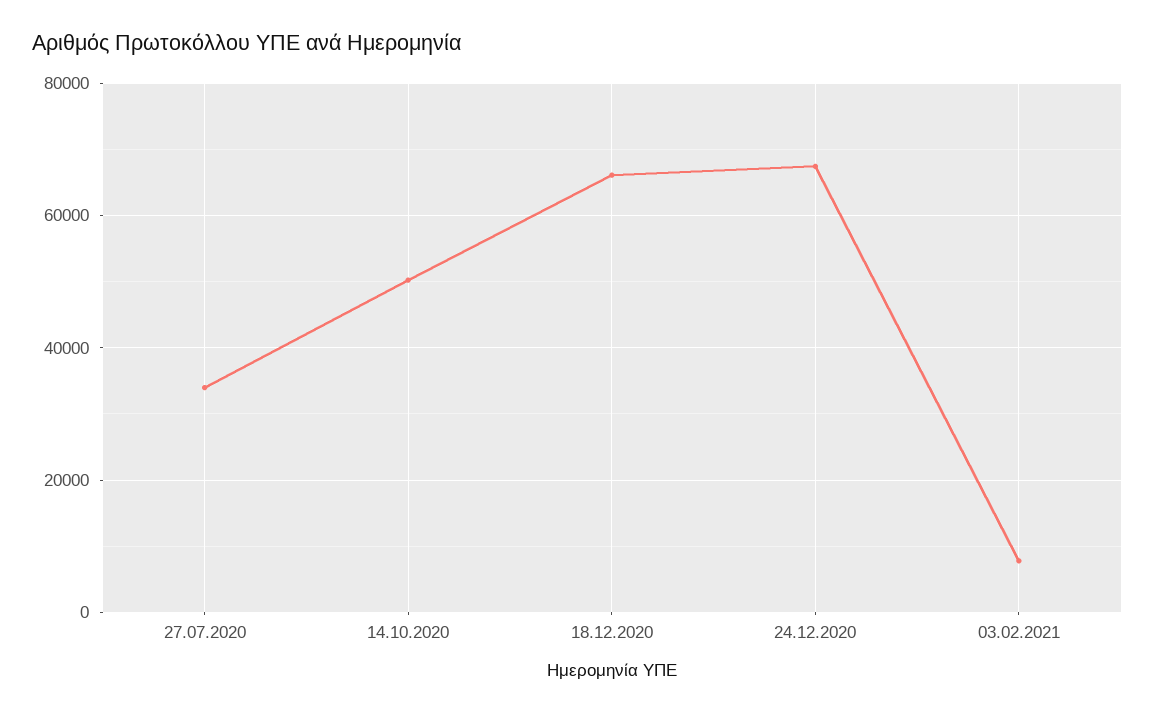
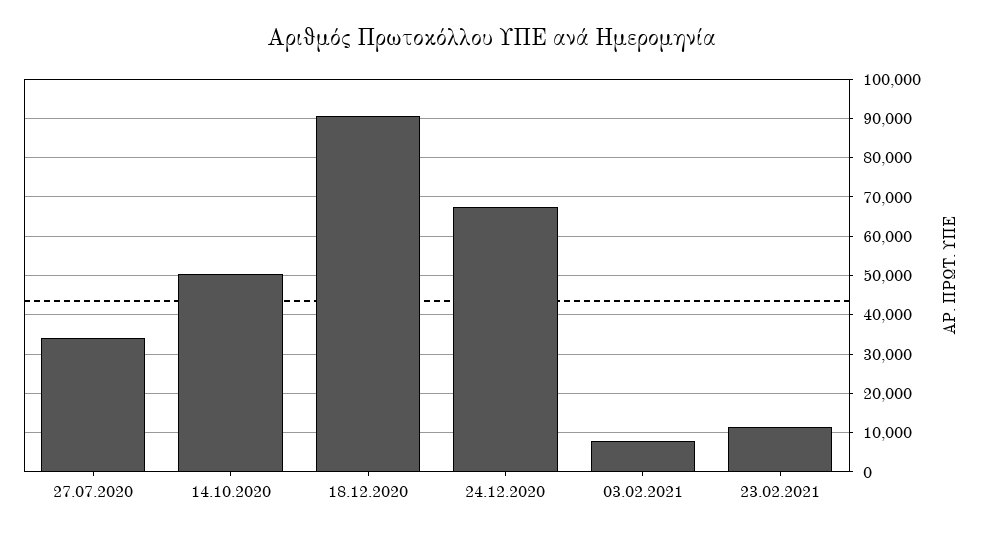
18.12.2020: 66000 -> 90000
23.02.2021: none -> 12000

